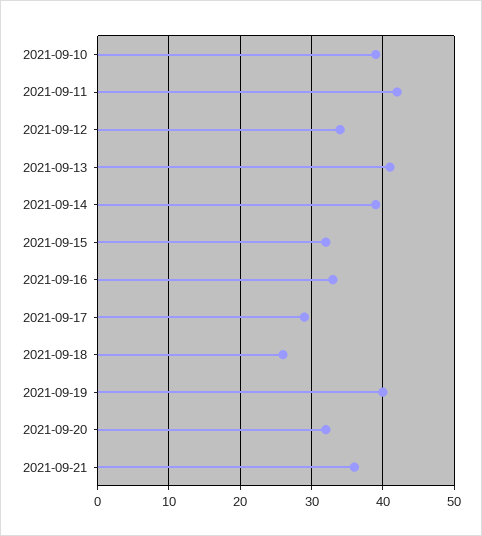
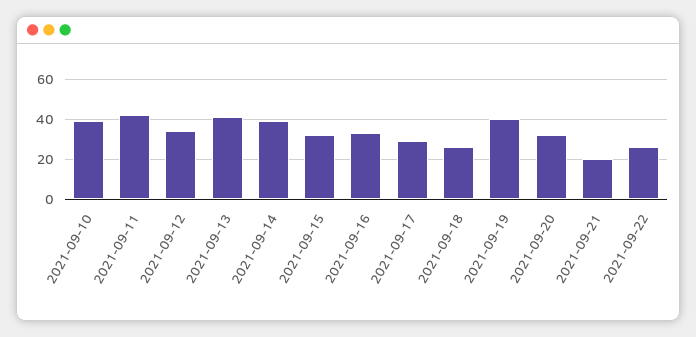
2021-09-21: 36 -> 20
2021-09-22: none -> 25

